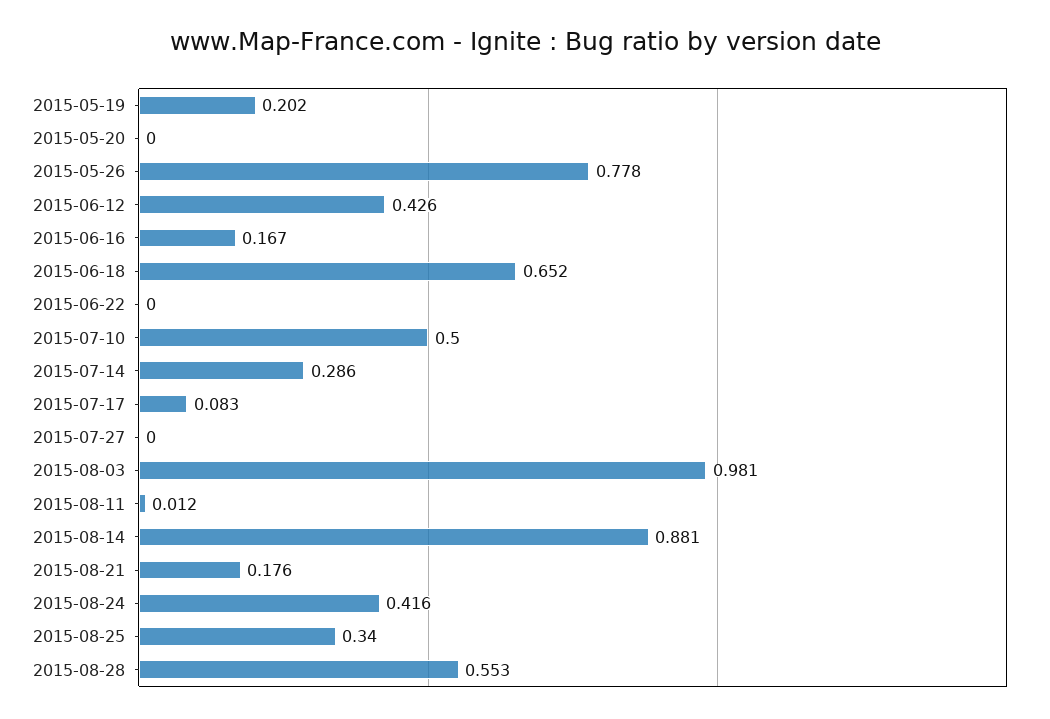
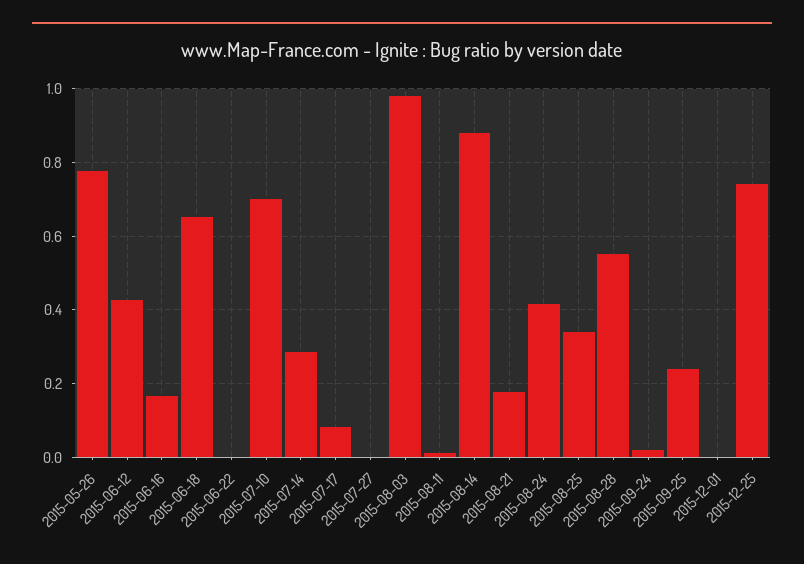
2015-05-19: 0.202 -> none
2015-05-20: 0 -> none
2015-07-10: 0.5 -> 0.7
2015-09-24: none -> 0.02
2015-09-25: none -> 0.24
2015-12-01: none -> 0
2015-12-25: none -> 0.74

